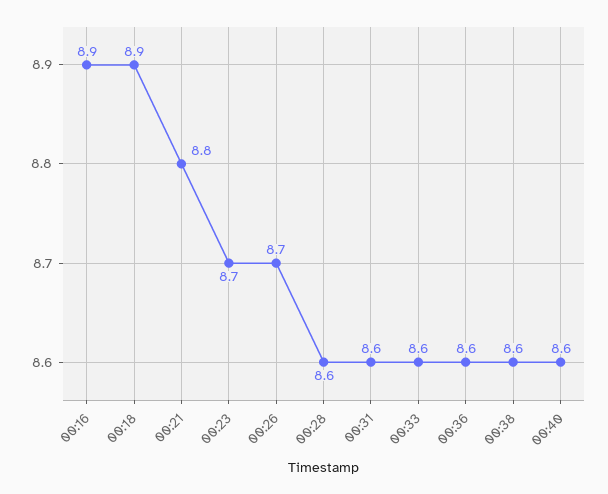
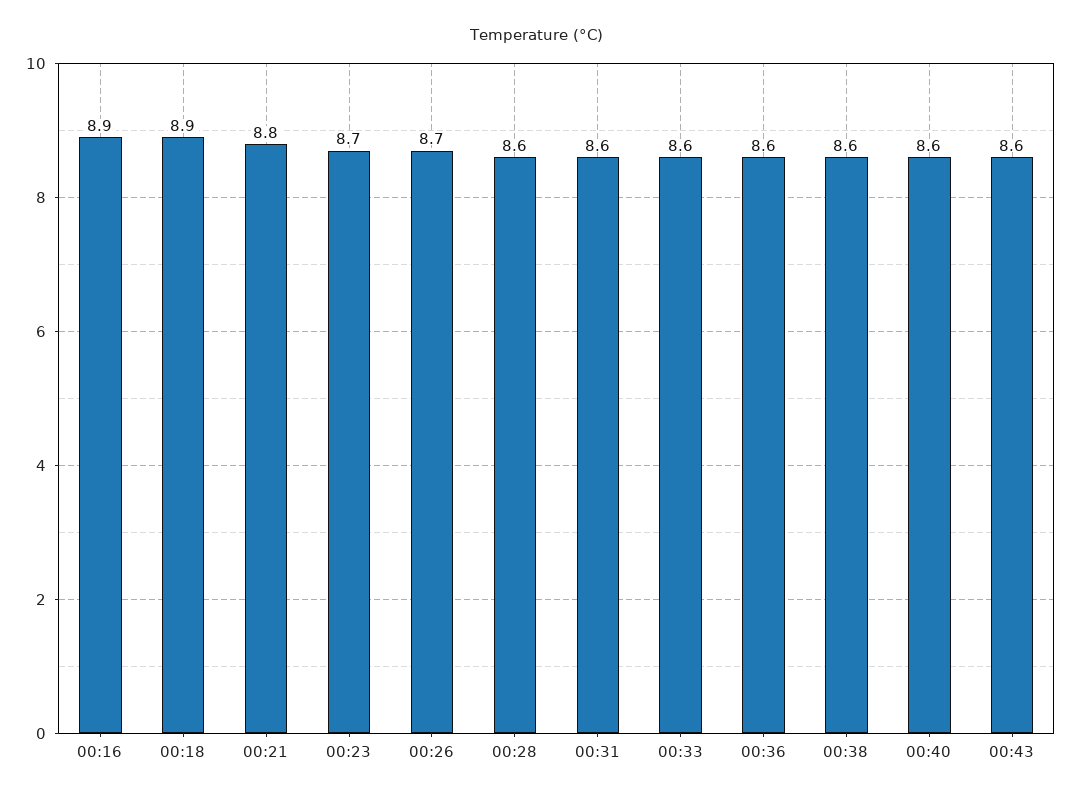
00:43: none -> 8.6

